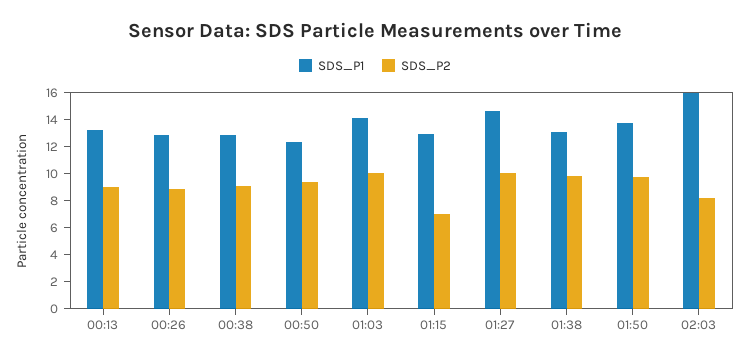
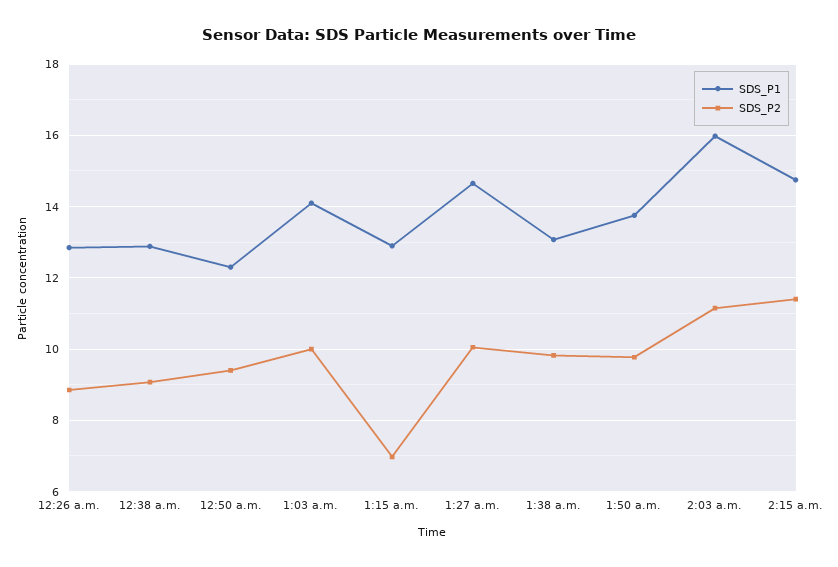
SDS_P1, 00:13: 13 -> none
SDS_P2, 00:13: 9 -> none
SDS_P2, 02:03: 8 -> 11.2
SDS_P1, 2:15 a.m.: none -> 14.8
SDS_P2, 2:15 a.m.: none -> 11.4

